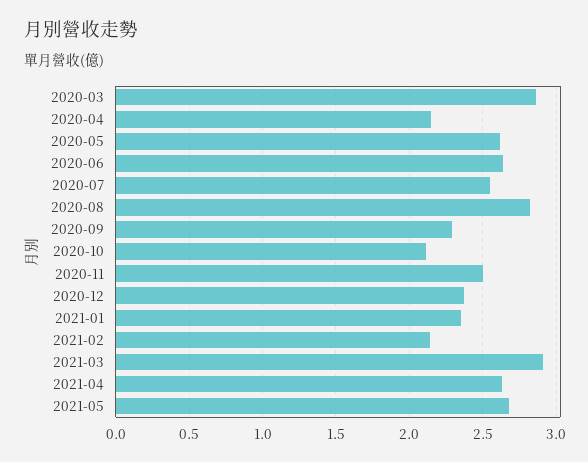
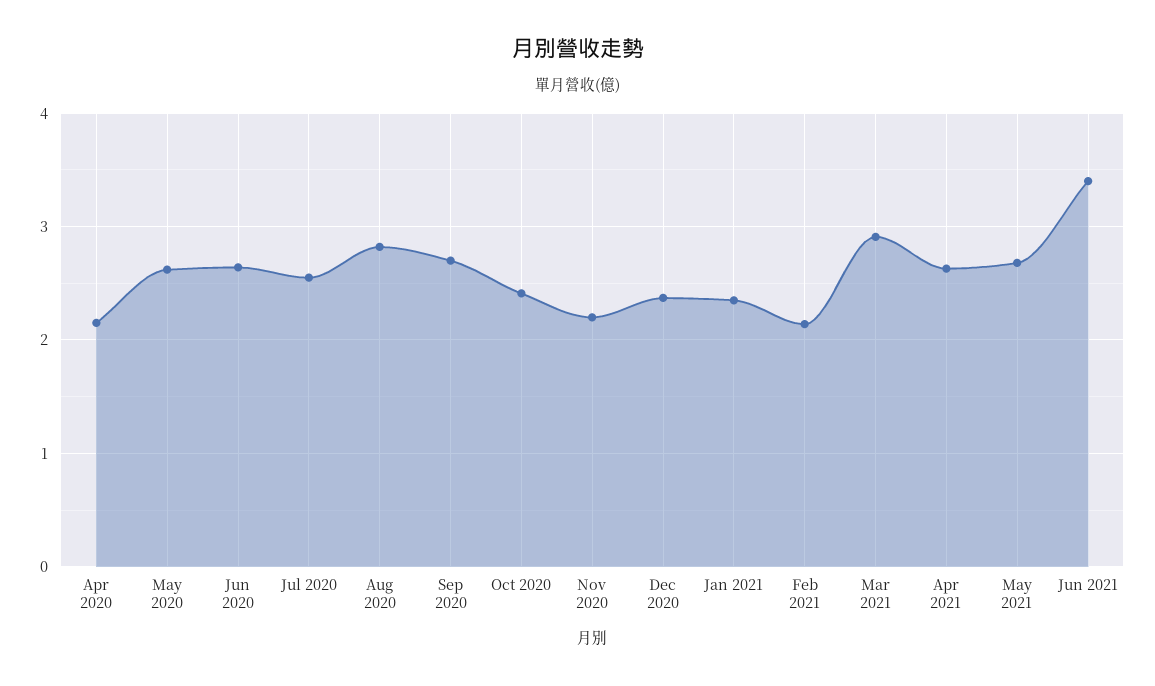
2020-03: 2.85 -> none
2020-09: 2.3 -> 2.7
2020-10: 2.1 -> 2.4
2020-11: 2.5 -> 2.2
Jun 2021: none -> 3.4

